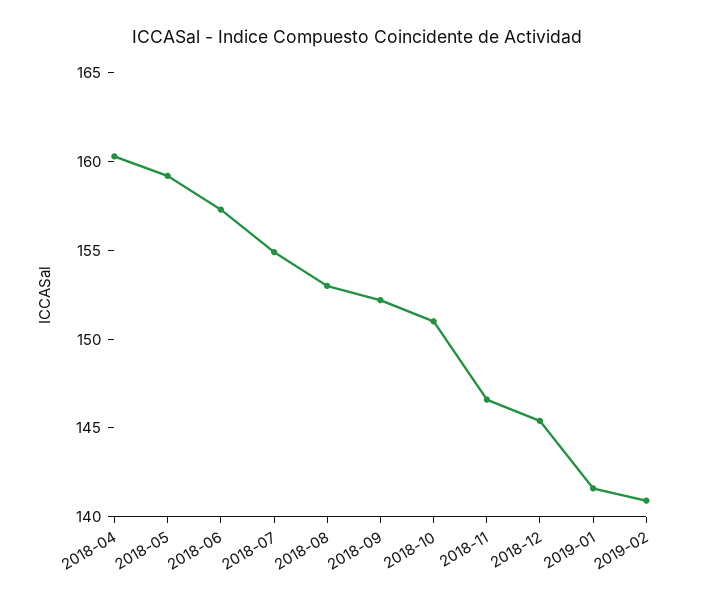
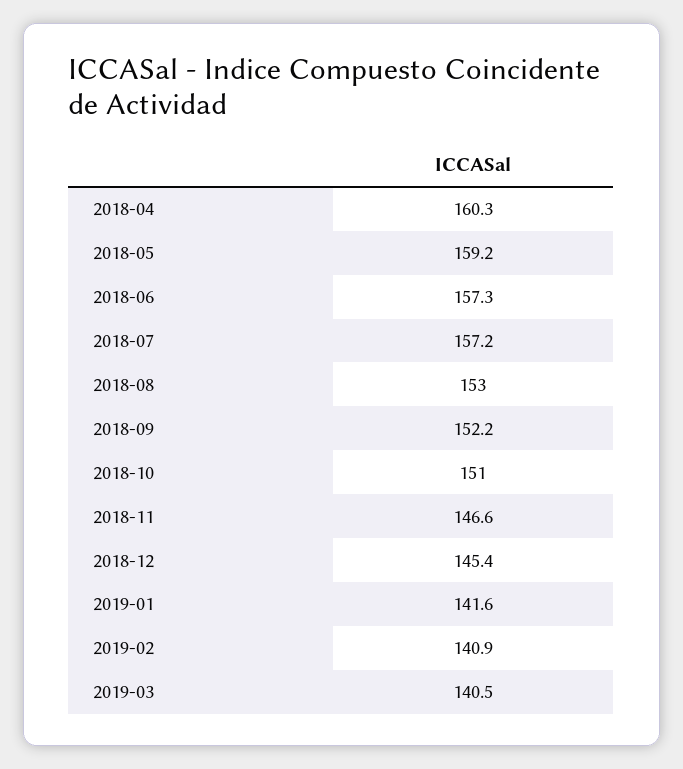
2018-07: 155 -> 157.2
2019-03: none -> 140.5

